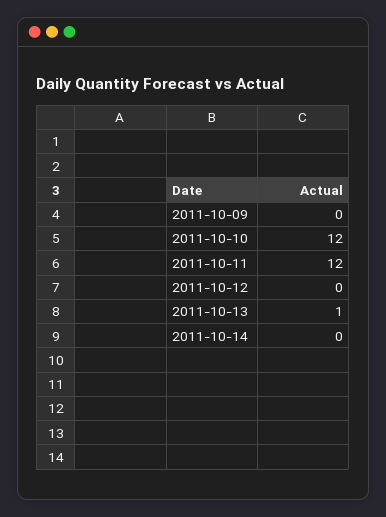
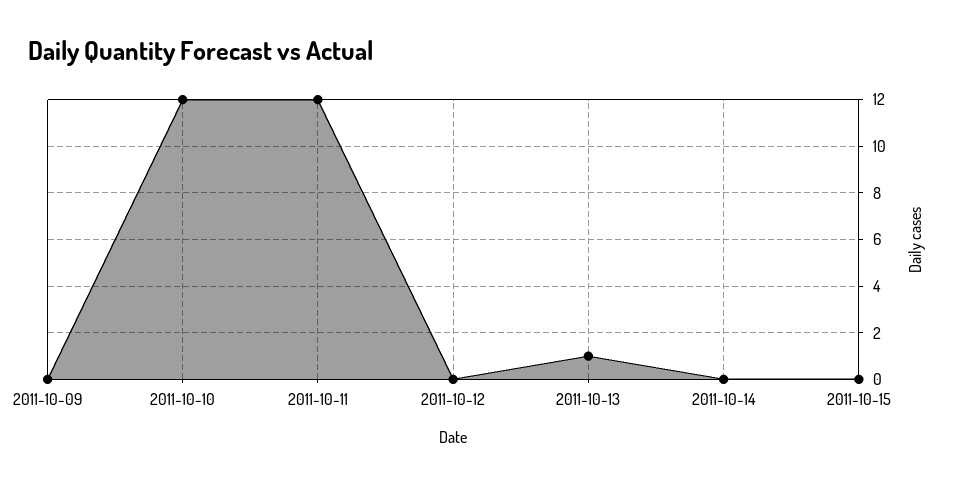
2011-10-15: none -> 0

